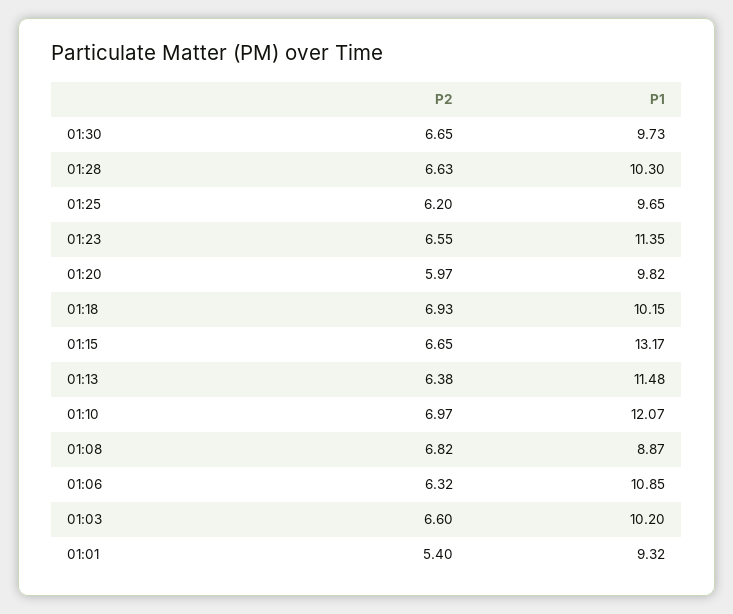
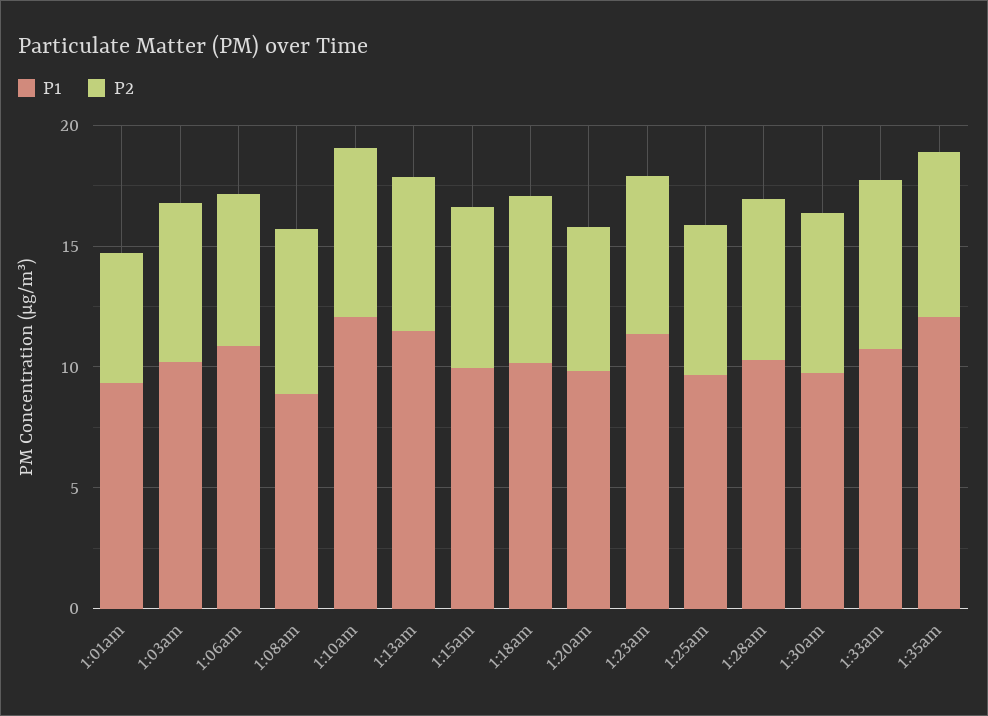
P1, 01:15: 13.17 -> 10
P1, 1:33am: none -> 11
P2, 1:33am: none -> 7
P1, 1:35am: none -> 12
P2, 1:35am: none -> 7

